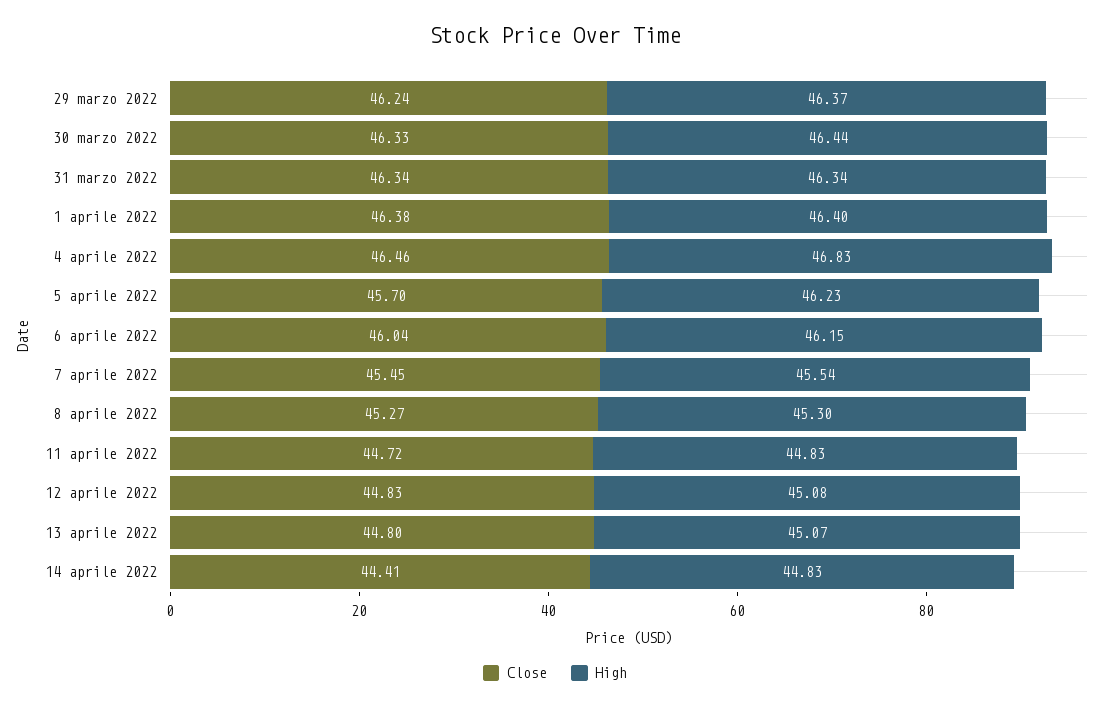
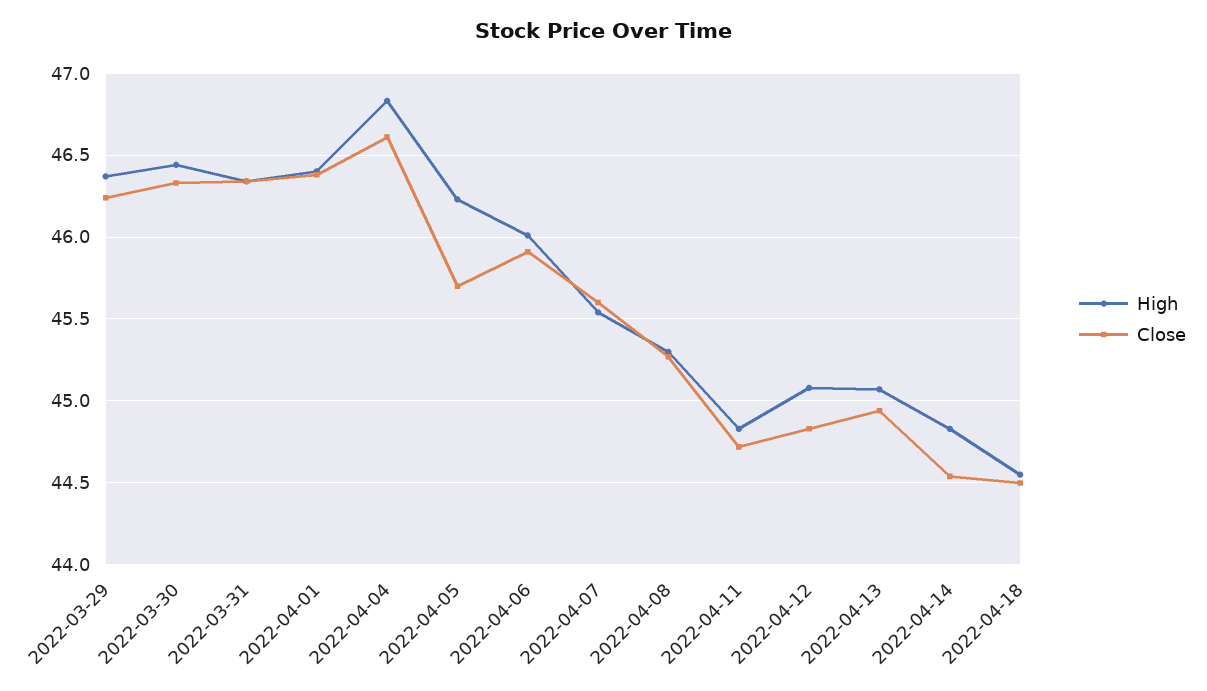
Close, 4 aprile 2022: 46.46 -> 46.6
Close, 6 aprile 2022: 46.04 -> 45.9
High, 6 aprile 2022: 46.15 -> 46
Close, 7 aprile 2022: 45.45 -> 45.6
Close, 13 aprile 2022: 44.8 -> 44.95
Close, 14 aprile 2022: 44.41 -> 44.55
High, 2022-04-18: none -> 44.55
Close, 2022-04-18: none -> 44.5

